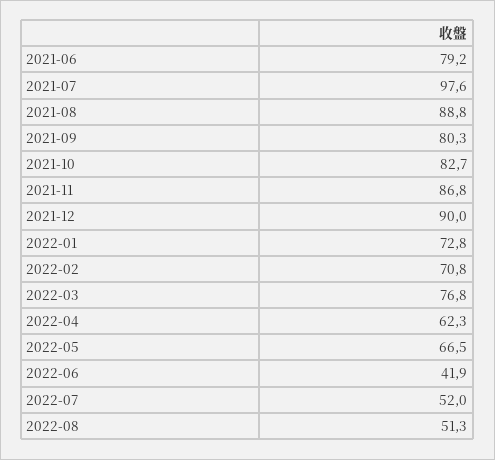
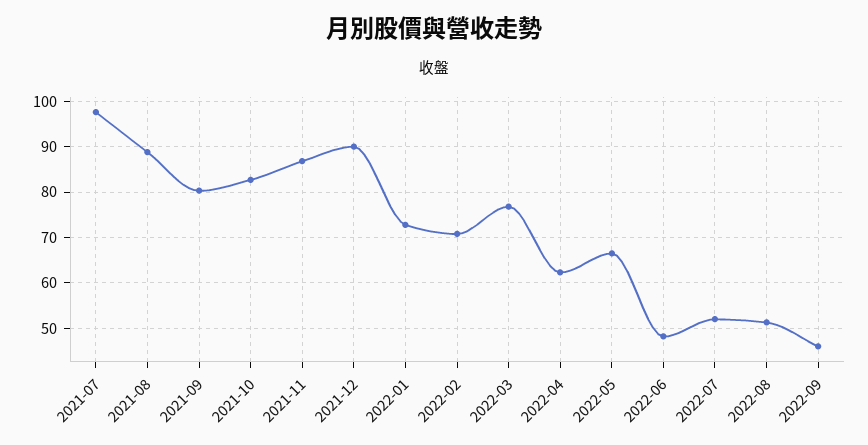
2021-06: 79.2 -> none
2022-06: 41.9 -> 48
2022-09: none -> 46

